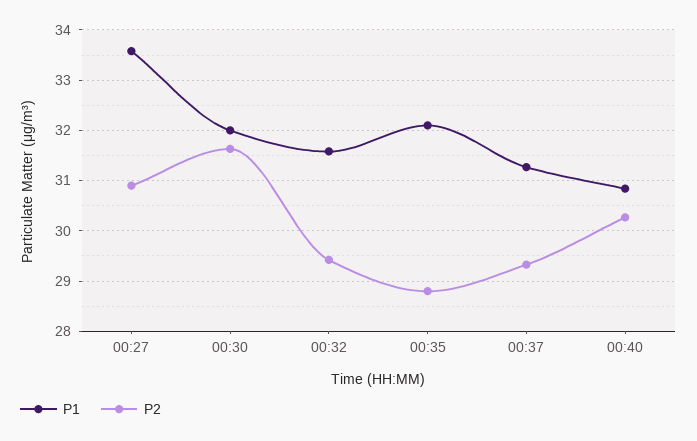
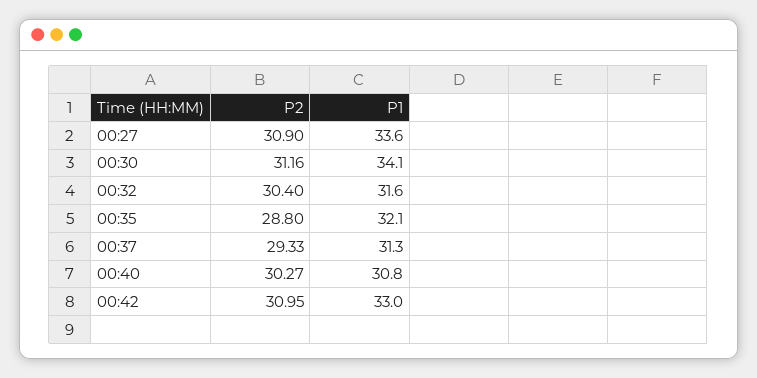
P1, 00:30: 32 -> 34.1
P2, 00:30: 31.6 -> 31.16
P2, 00:32: 29.4 -> 30.4
P2, 00:42: none -> 30.95
P1, 00:42: none -> 33

